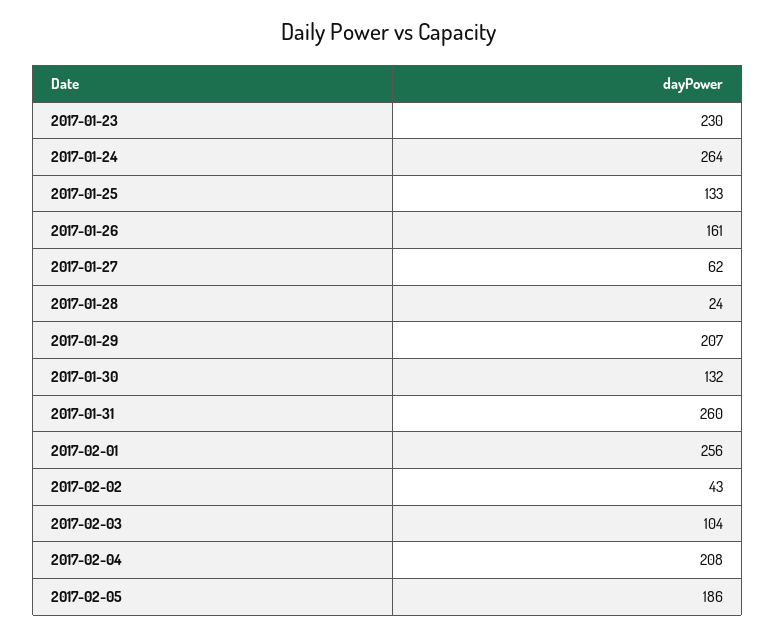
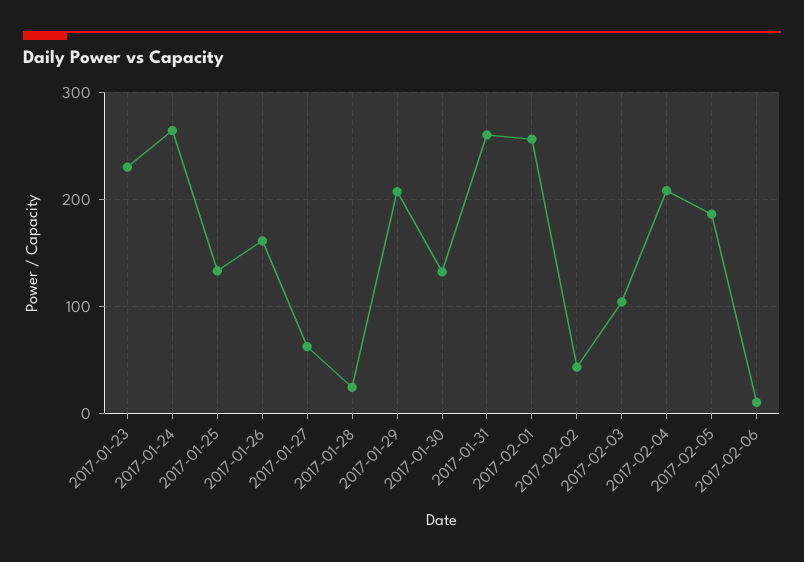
2017-02-06: none -> 10

